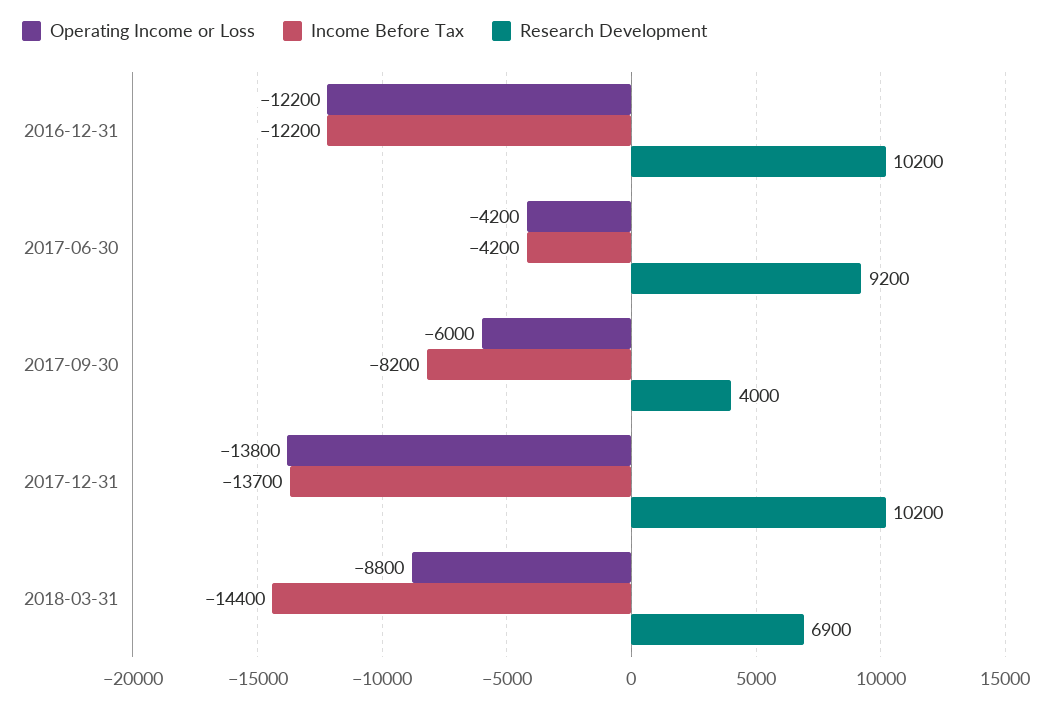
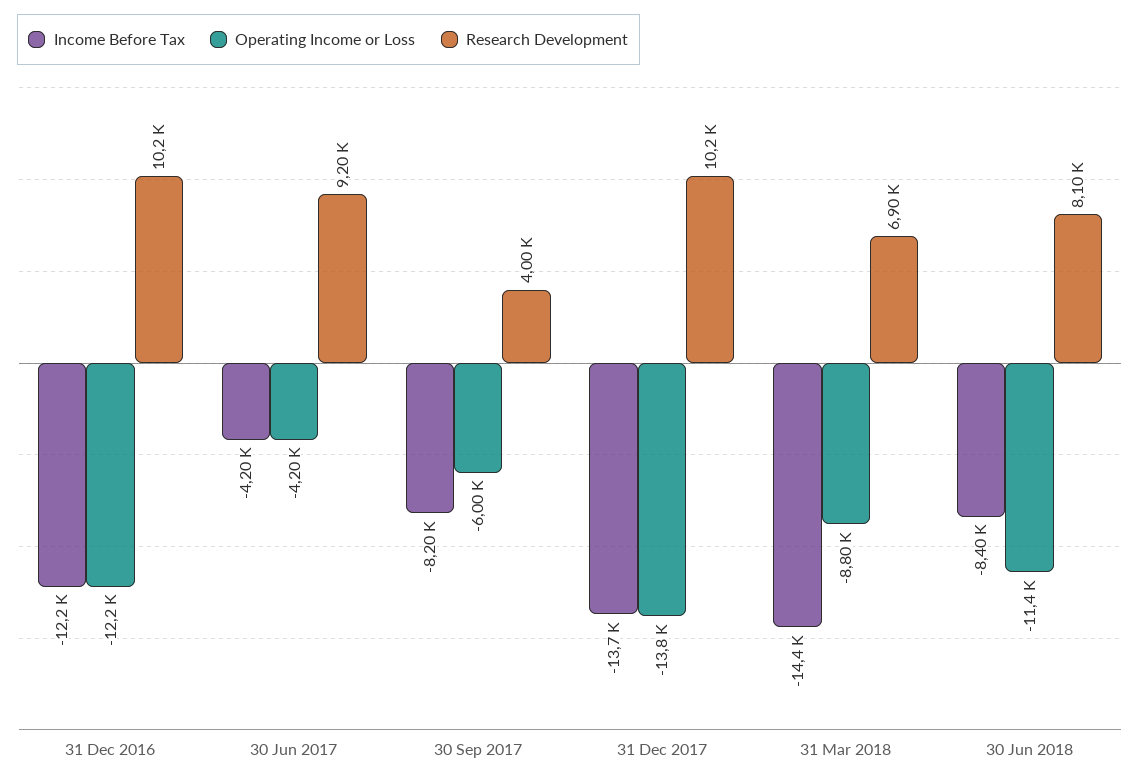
Income Before Tax, 30 Jun 2018: none -> -8400
Operating Income or Loss, 30 Jun 2018: none -> -11400
Research Development, 30 Jun 2018: none -> 8100

